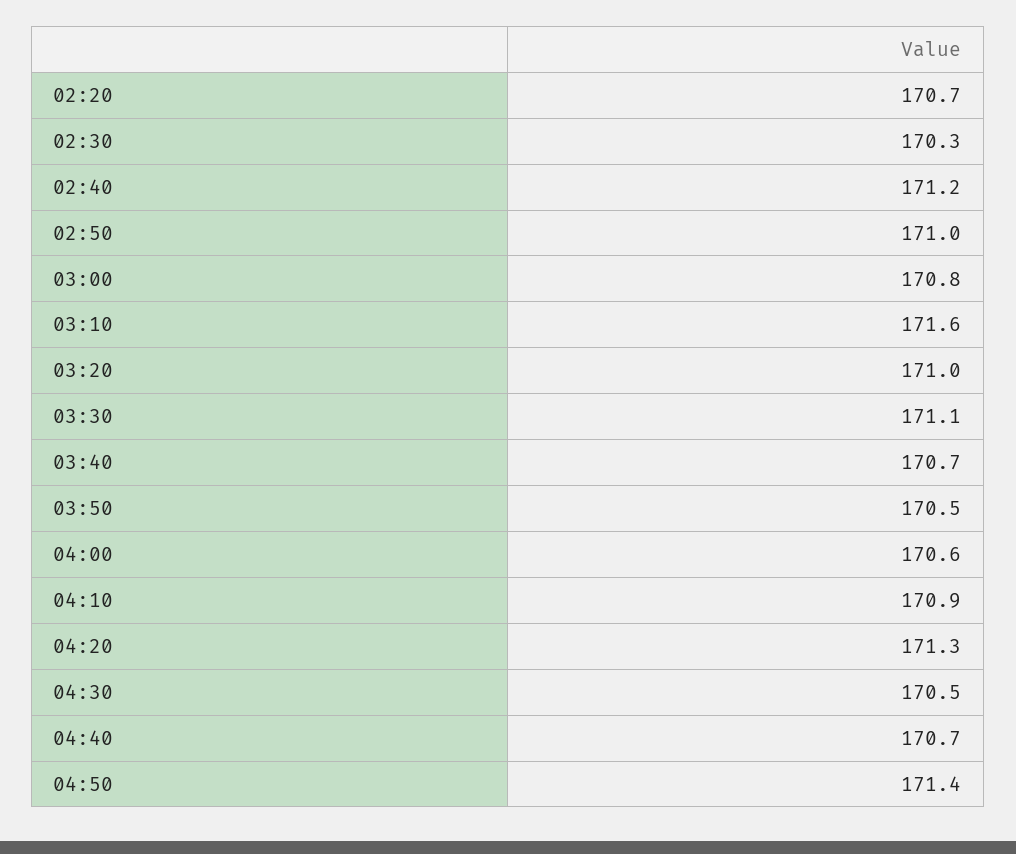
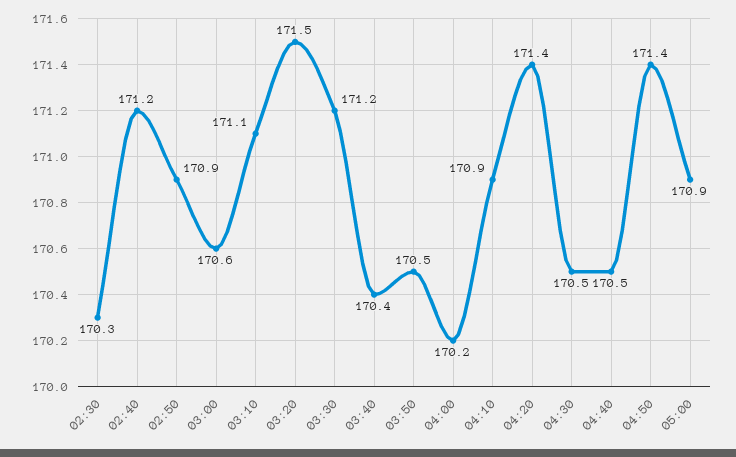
02:20: 170.7 -> none
02:50: 171 -> 170.9
03:00: 170.8 -> 170.6
03:10: 171.6 -> 171.1
03:20: 171 -> 171.5
03:30: 171.1 -> 171.2
03:40: 170.7 -> 170.4
04:00: 170.6 -> 170.2
04:20: 171.3 -> 171.4
04:40: 170.7 -> 170.5
05:00: none -> 170.9

